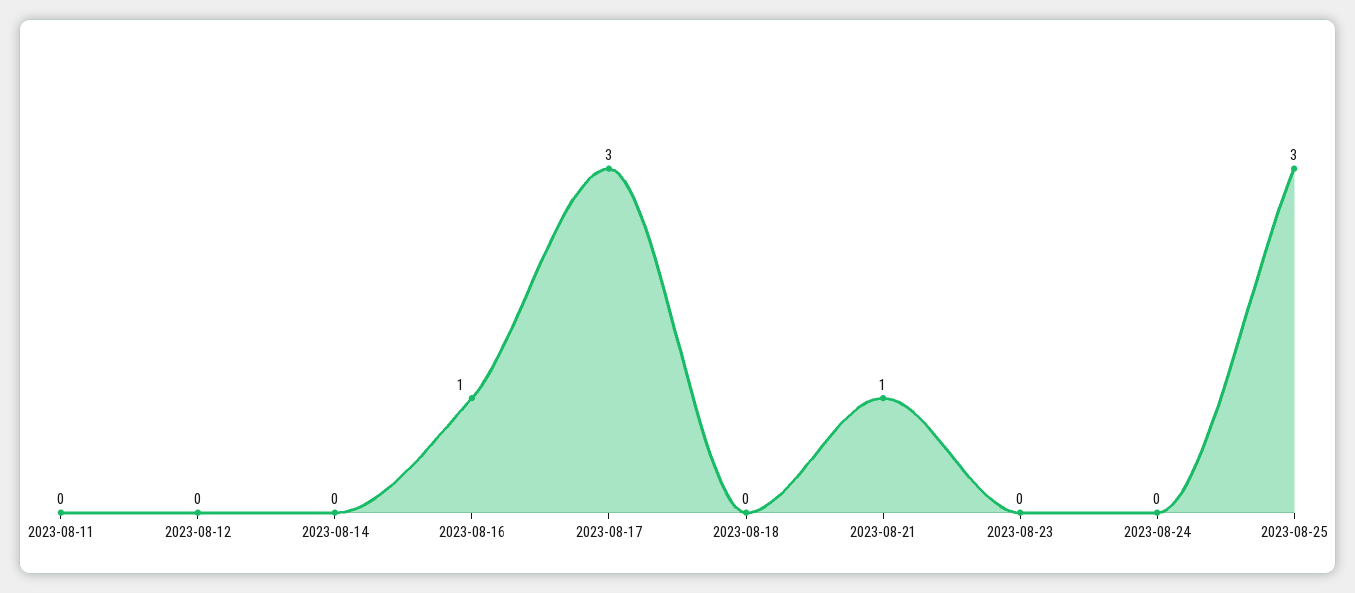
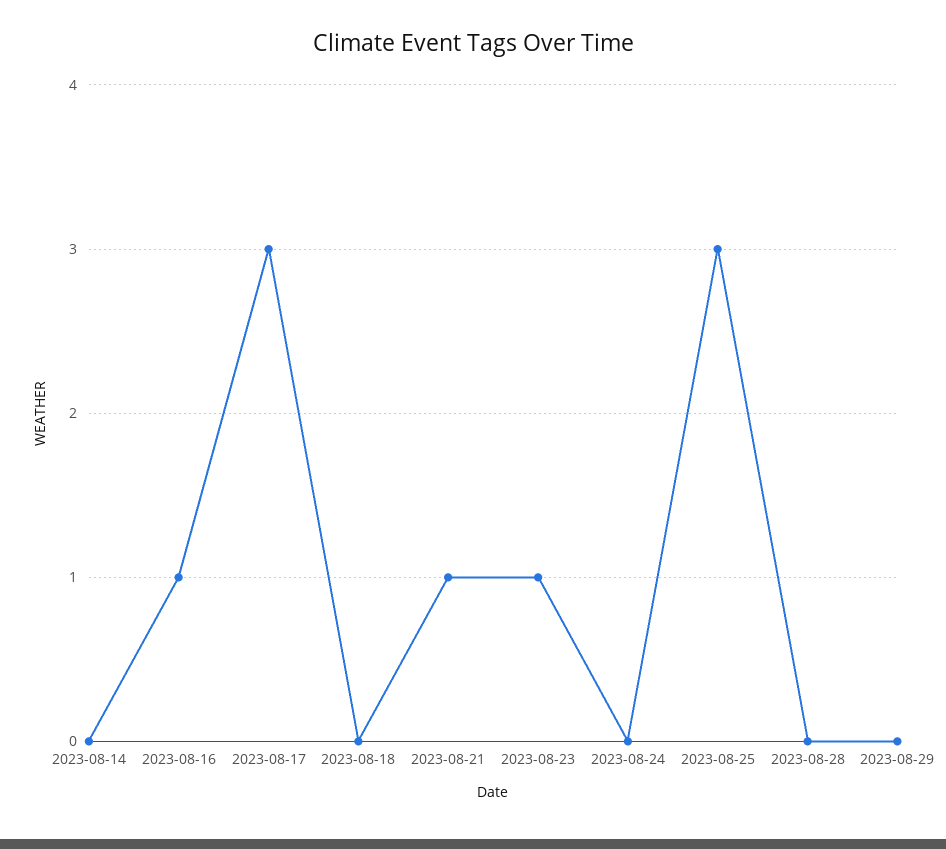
2023-08-11: 0 -> none
2023-08-12: 0 -> none
2023-08-23: 0 -> 1
2023-08-28: none -> 0
2023-08-29: none -> 0

